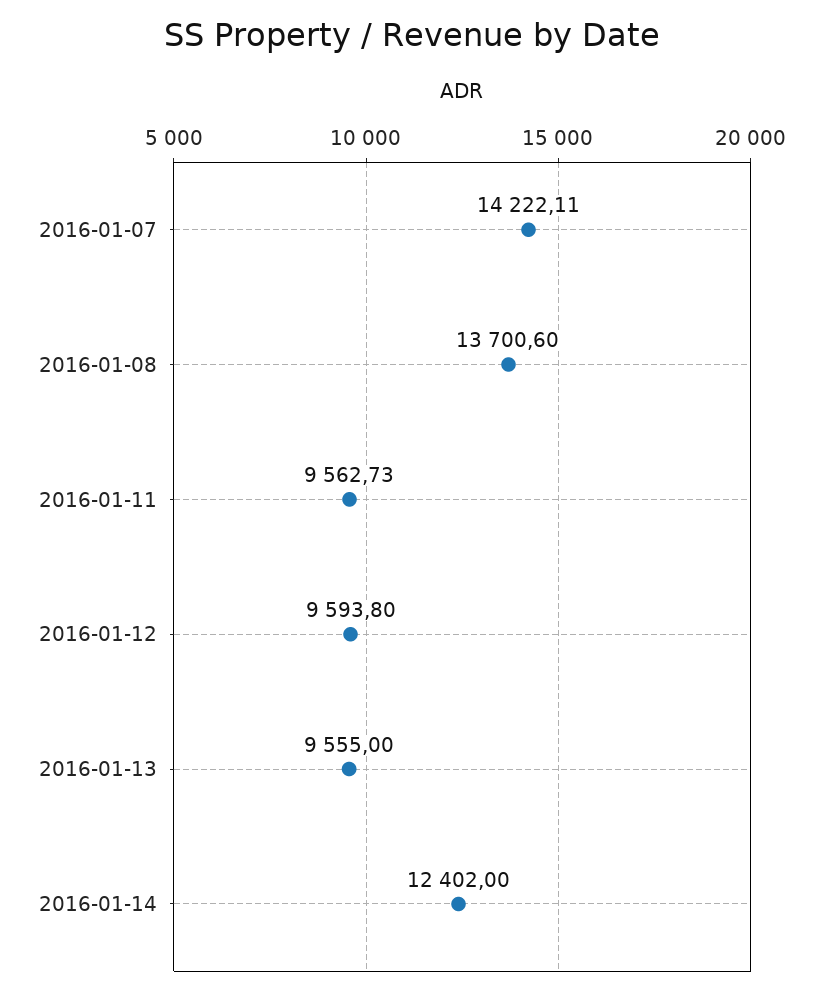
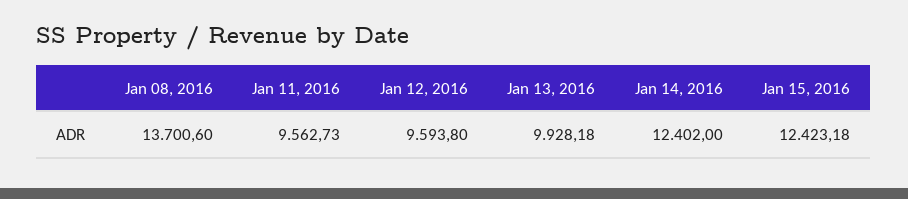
2016-01-07: 14222.11 -> none
2016-01-13: 9555 -> 9928.18
Jan 15, 2016: none -> 12423.18

